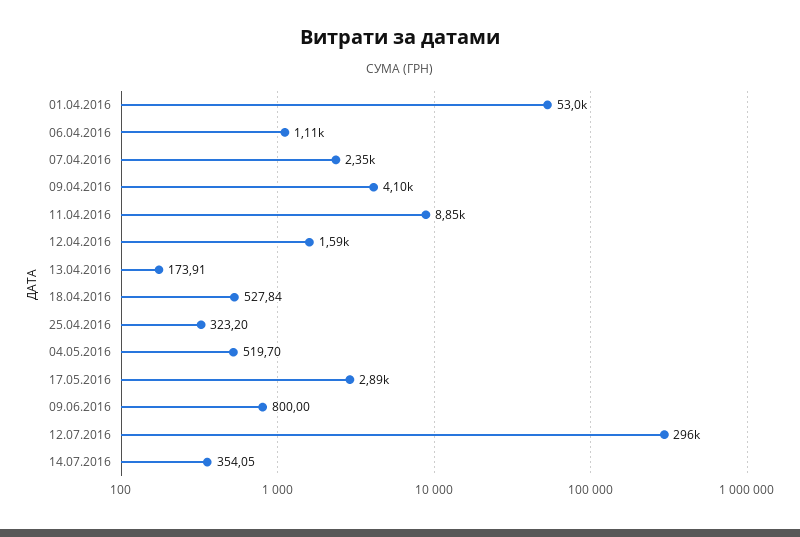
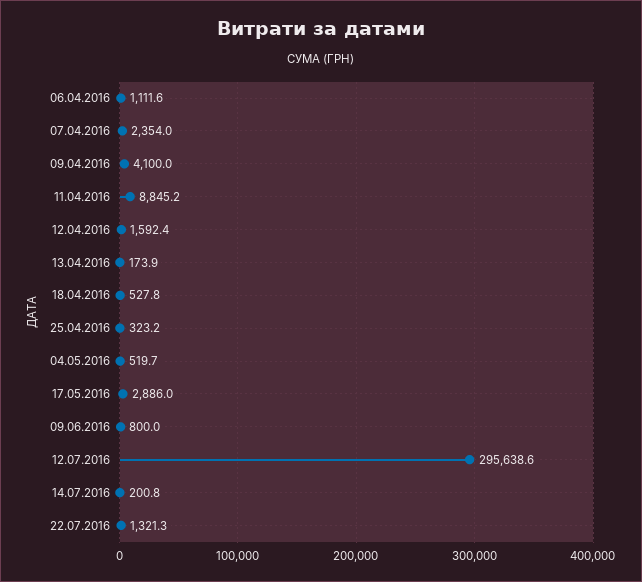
01.04.2016: 53000 -> none
14.07.2016: 354.05 -> 200.8
22.07.2016: none -> 1321.3

